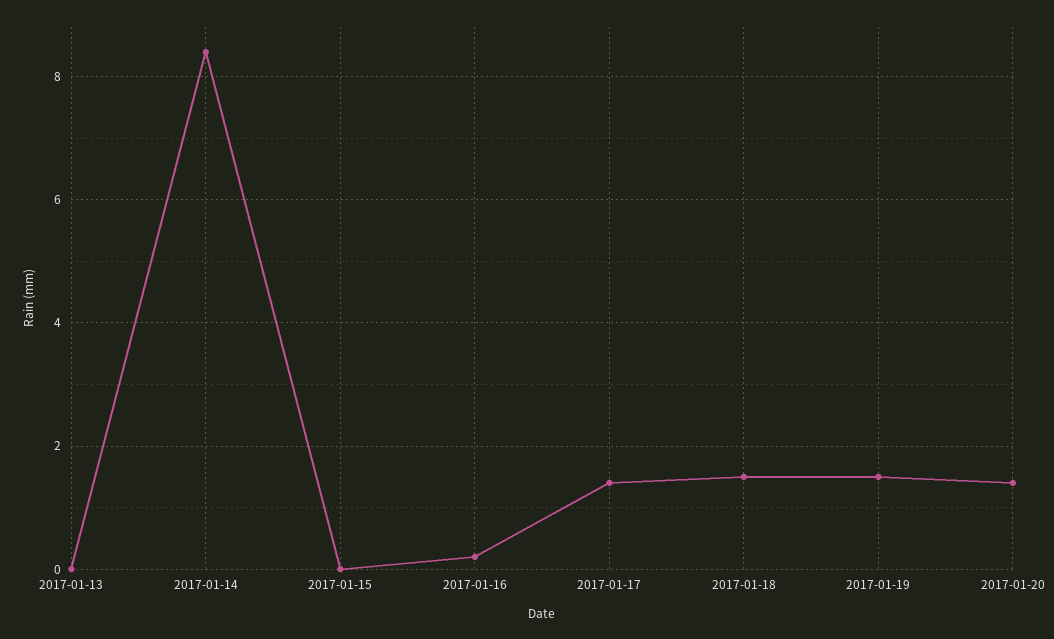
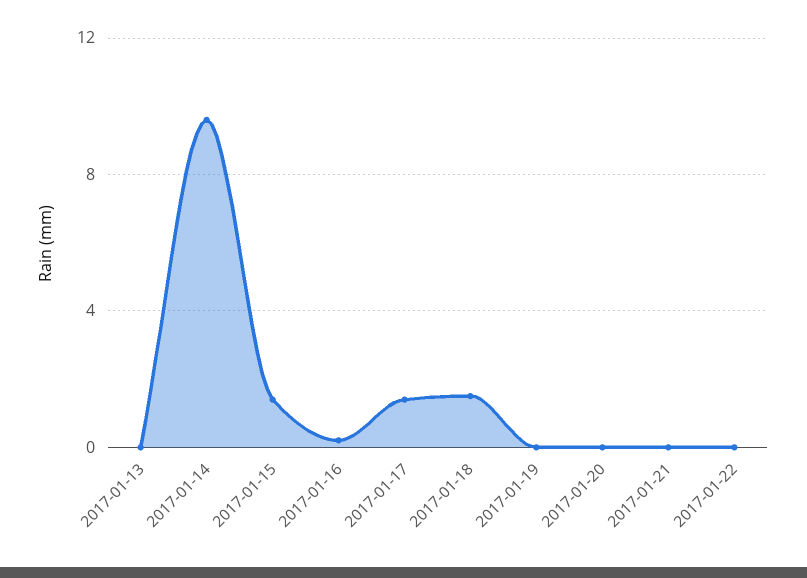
2017-01-14: 8.5 -> 9.5
2017-01-15: 0 -> 1.5
2017-01-19: 1.5 -> 0
2017-01-20: 1.5 -> 0
2017-01-21: none -> 0
2017-01-22: none -> 0

